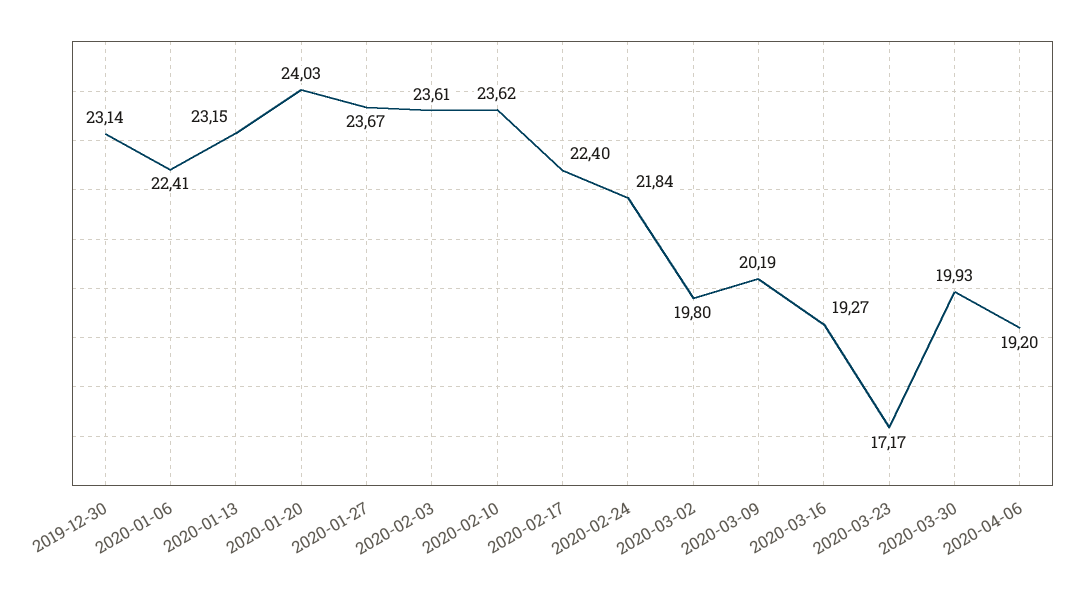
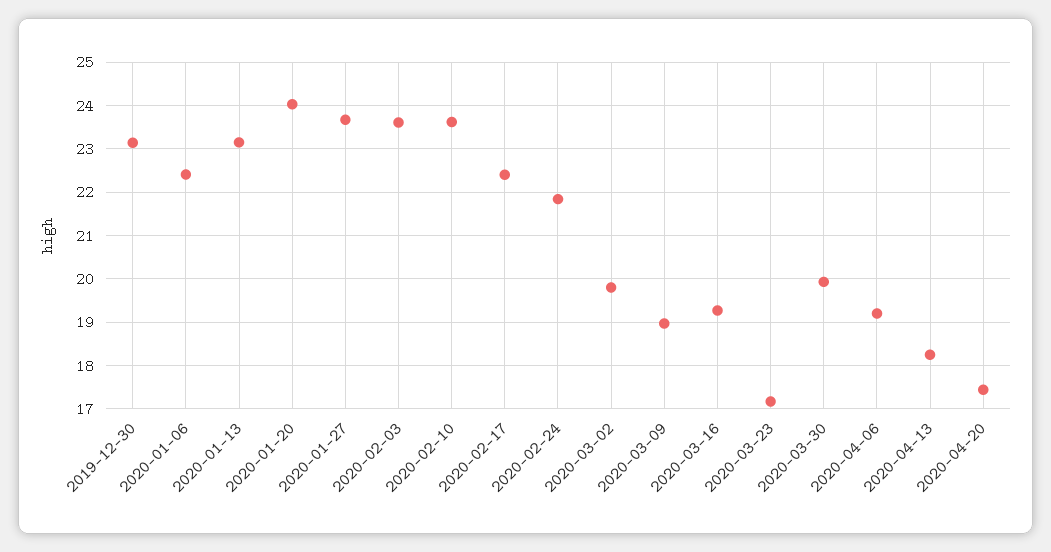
2020-03-09: 20.19 -> 19
2020-04-13: none -> 18.2
2020-04-20: none -> 17.4

